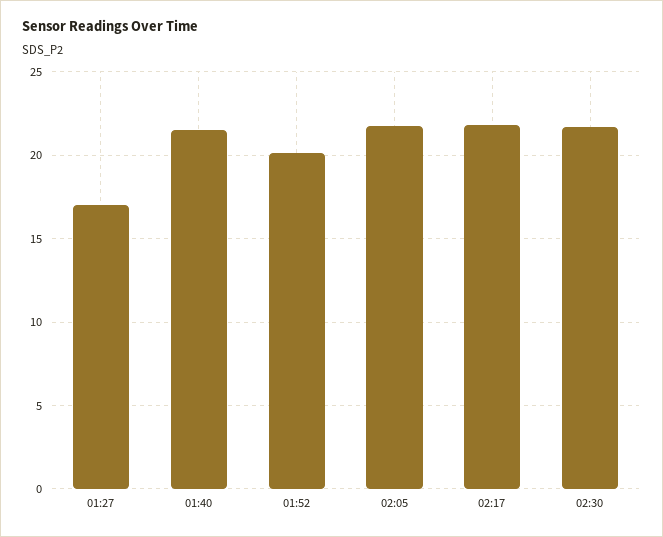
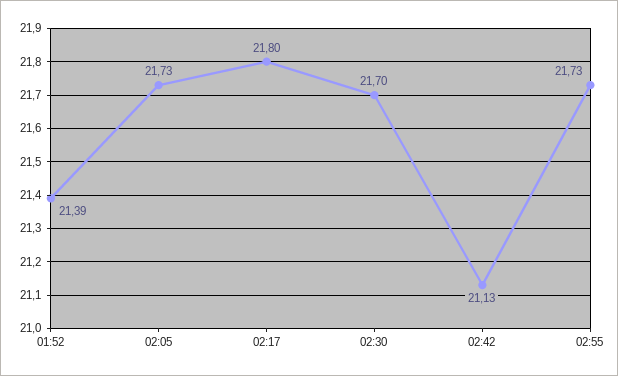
01:27: 17 -> none
01:40: 21.5 -> none
01:52: 20 -> 21.39
02:42: none -> 21.13
02:55: none -> 21.73

